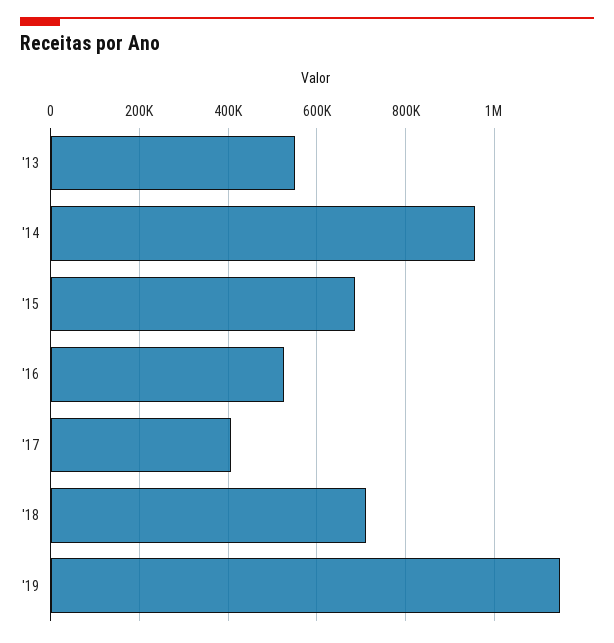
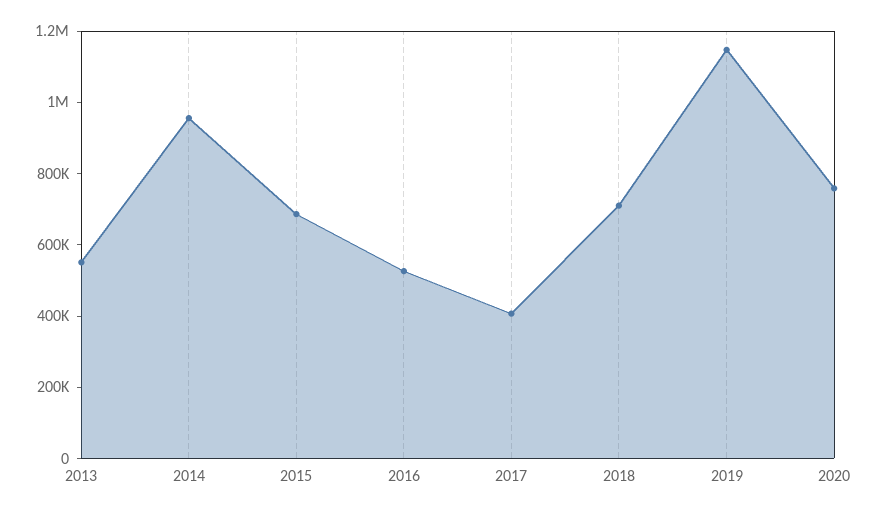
2020: none -> 750000

